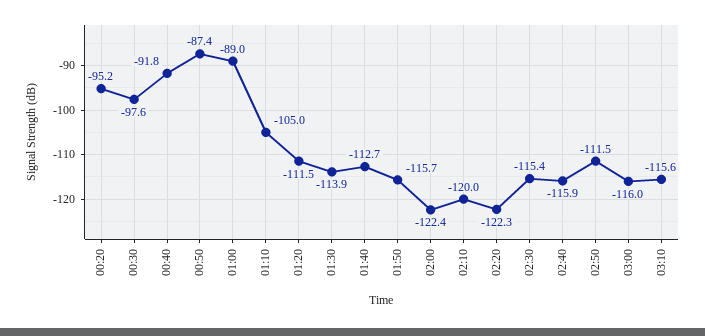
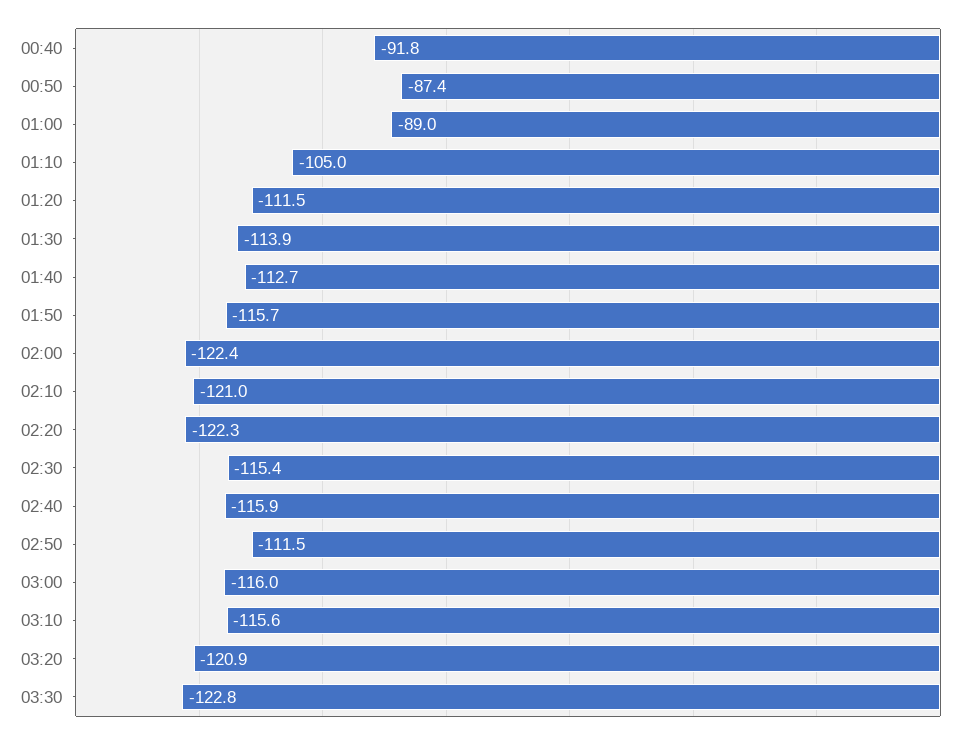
00:20: -95.2 -> none
00:30: -97.6 -> none
02:10: -120 -> -121
03:20: none -> -120.9
03:30: none -> -122.8

